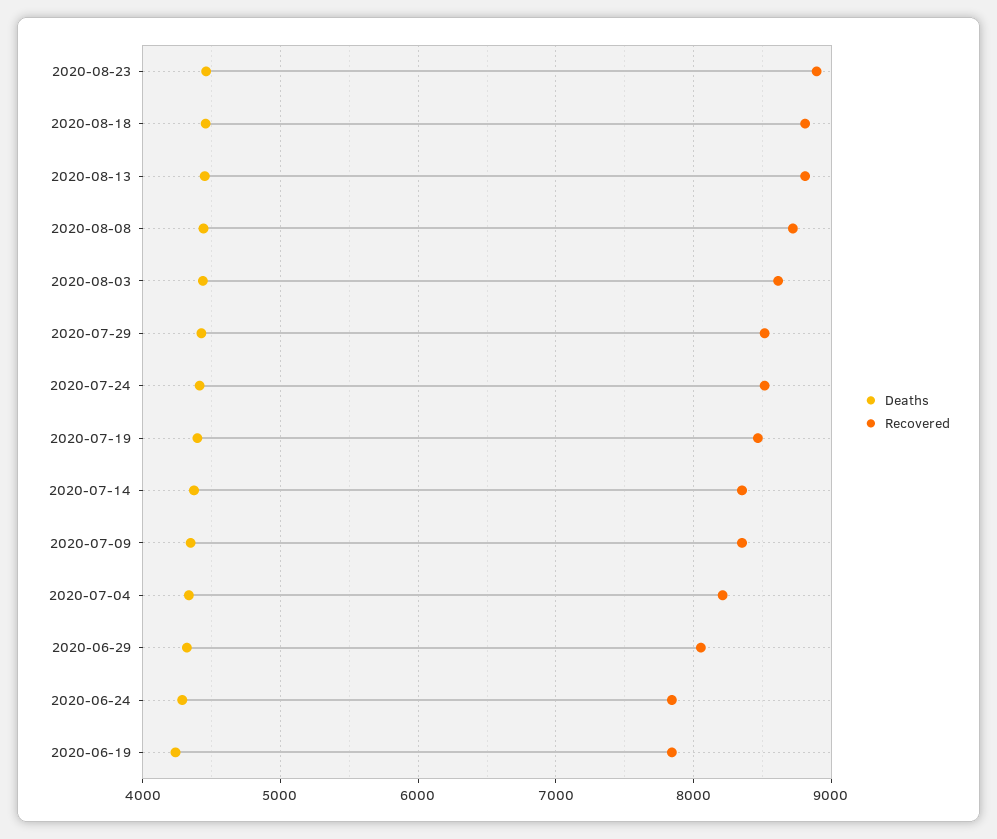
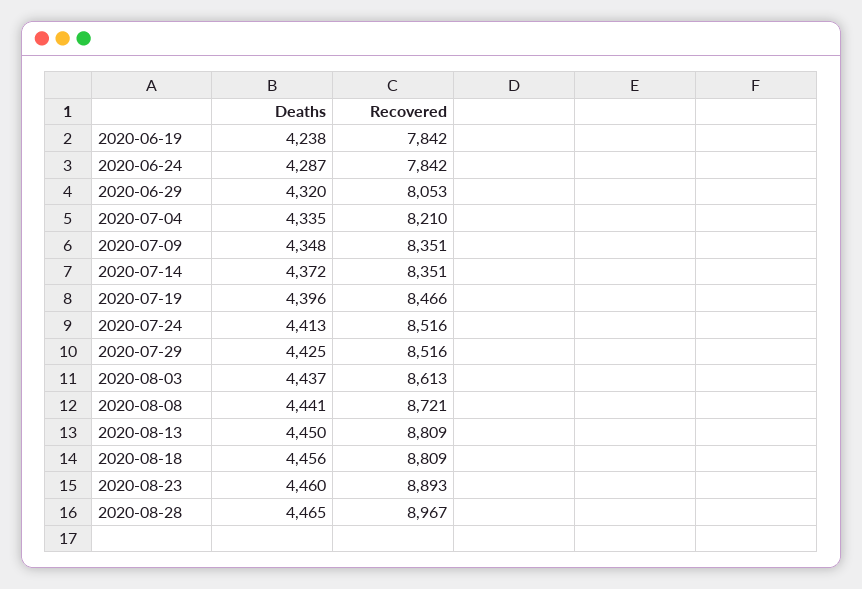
Deaths, 2020-08-28: none -> 4465
Recovered, 2020-08-28: none -> 8967

